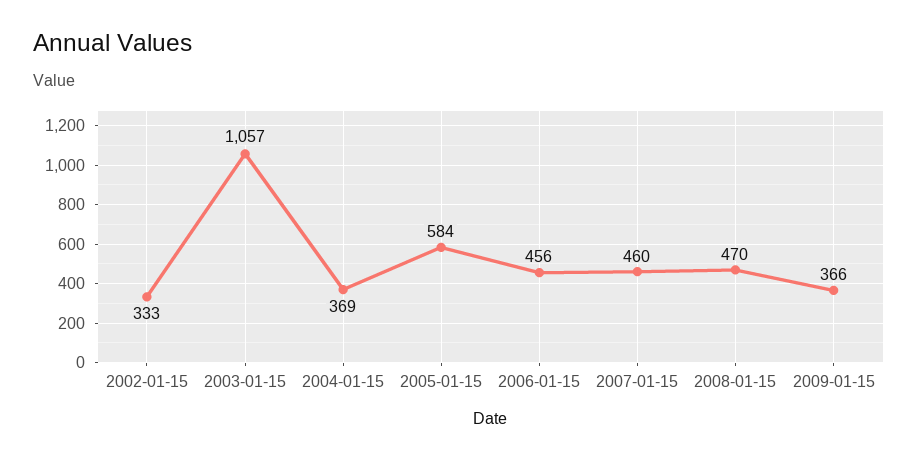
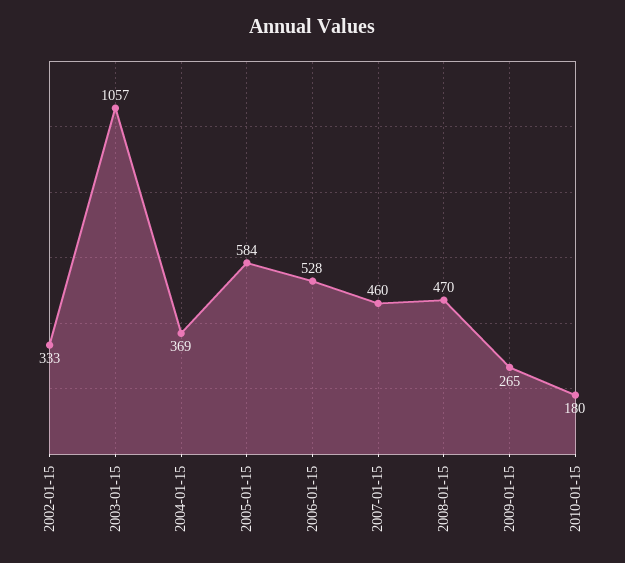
2006-01-15: 456 -> 528
2009-01-15: 366 -> 265
2010-01-15: none -> 180

